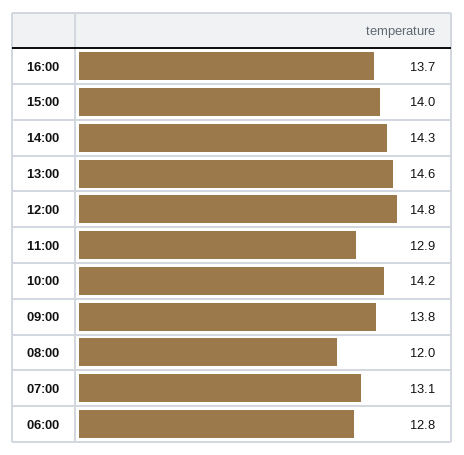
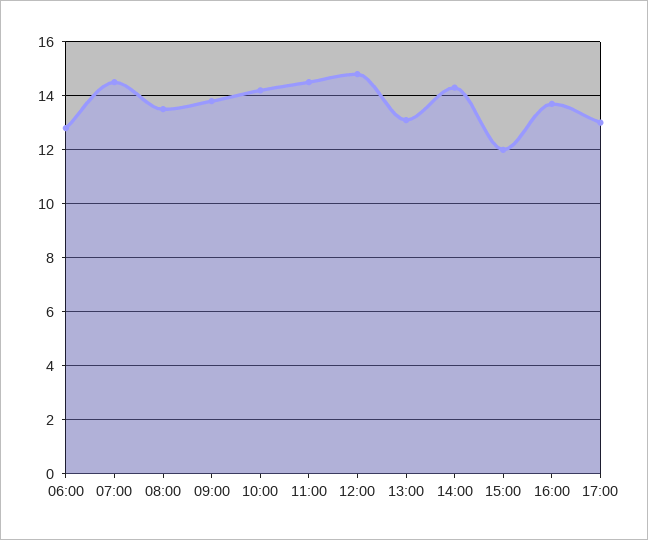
15:00: 14 -> 12
13:00: 14.6 -> 13
11:00: 12.9 -> 14.5
08:00: 12 -> 13.5
07:00: 13.1 -> 14.5
17:00: none -> 13

